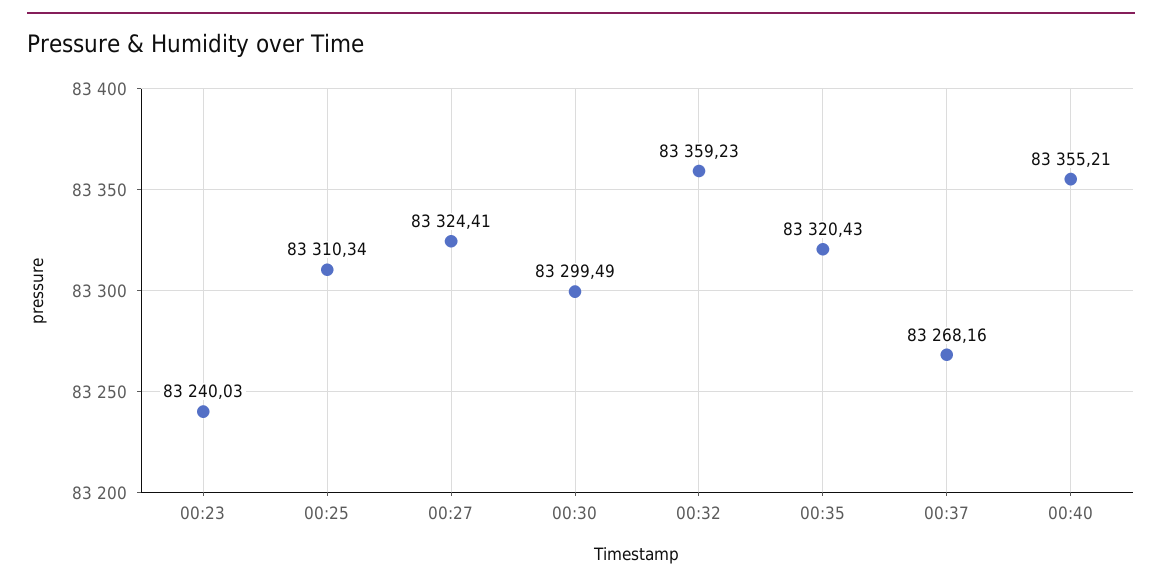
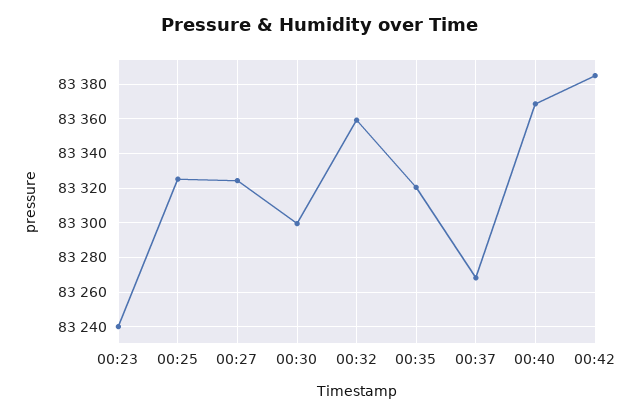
00:25: 83310.34 -> 83325
00:40: 83355.21 -> 83370
00:42: none -> 83385

